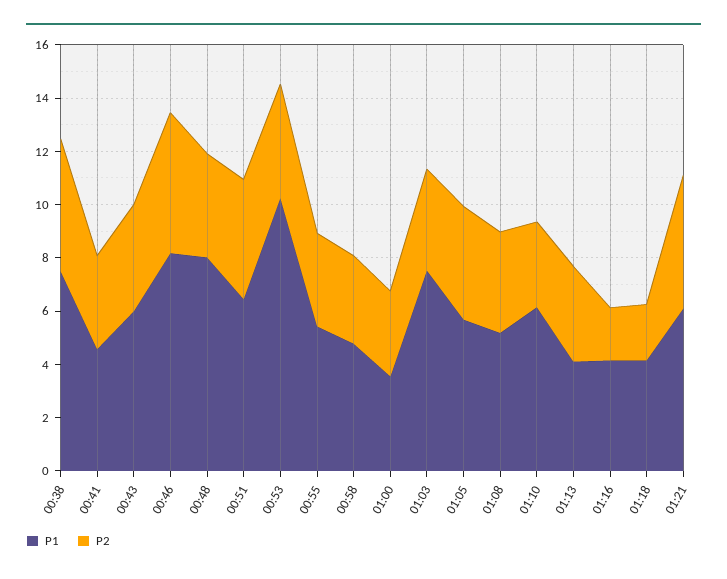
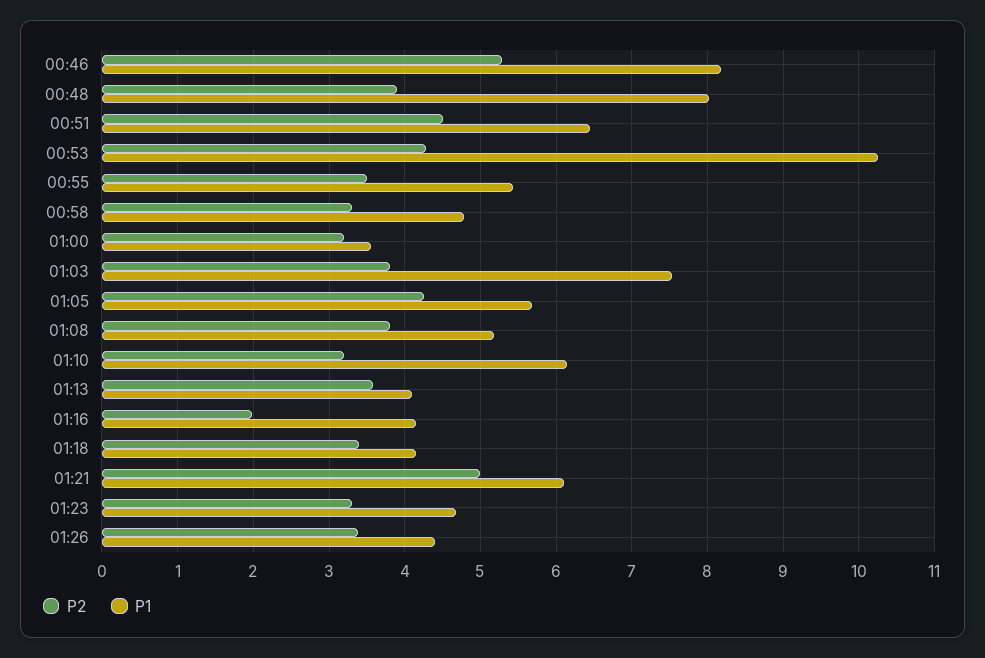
P1, 00:38: 7.5 -> none
P2, 00:38: 5 -> none
P1, 00:41: 4.5 -> none
P2, 00:41: 3.5 -> none
P1, 00:43: 6 -> none
P2, 00:43: 4 -> none
P2, 01:18: 2 -> 3.4
P2, 01:23: none -> 3.3
P1, 01:23: none -> 4.7
P2, 01:26: none -> 3.4
P1, 01:26: none -> 4.4

